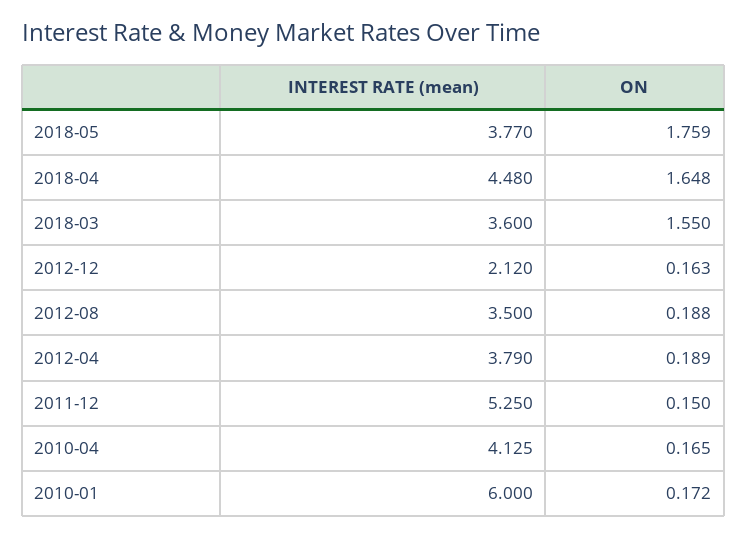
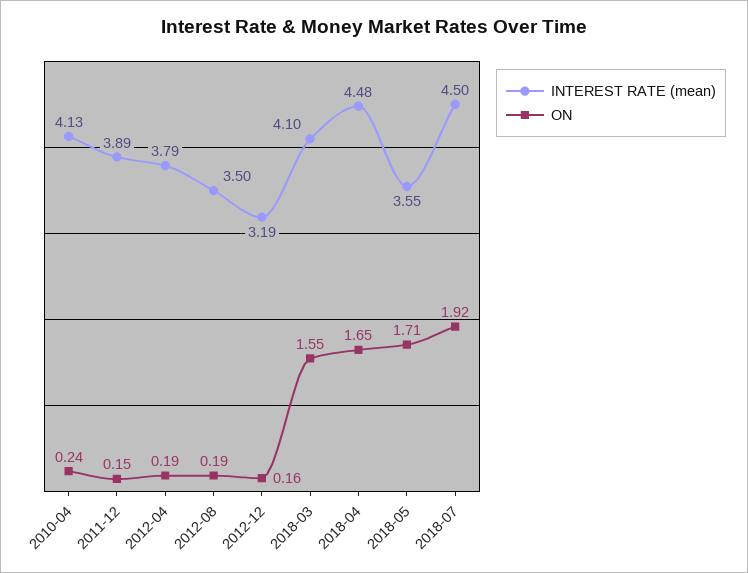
INTEREST RATE (mean), 2018-05: 3.77 -> 3.55
ON, 2018-05: 1.759 -> 1.71
INTEREST RATE (mean), 2018-03: 3.6 -> 4.1
INTEREST RATE (mean), 2012-12: 2.12 -> 3.19
INTEREST RATE (mean), 2011-12: 5.25 -> 3.89
ON, 2010-04: 0.165 -> 0.24
INTEREST RATE (mean), 2010-01: 6 -> none
ON, 2010-01: 0.172 -> none
INTEREST RATE (mean), 2018-07: none -> 4.5
ON, 2018-07: none -> 1.92

